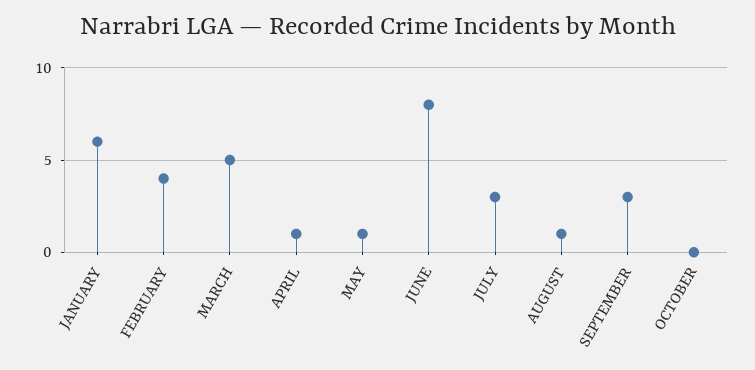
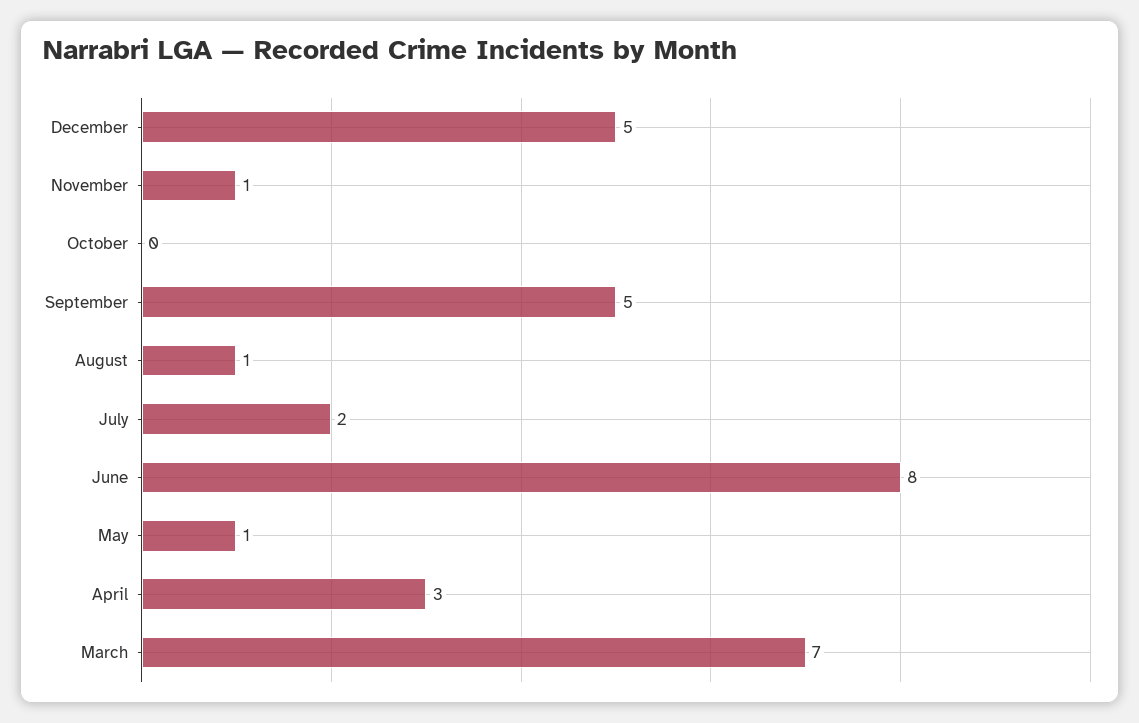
JANUARY: 6 -> none
FEBRUARY: 4 -> none
MARCH: 5 -> 7
APRIL: 1 -> 3
JULY: 3 -> 2
SEPTEMBER: 3 -> 5
December: none -> 5
November: none -> 1

